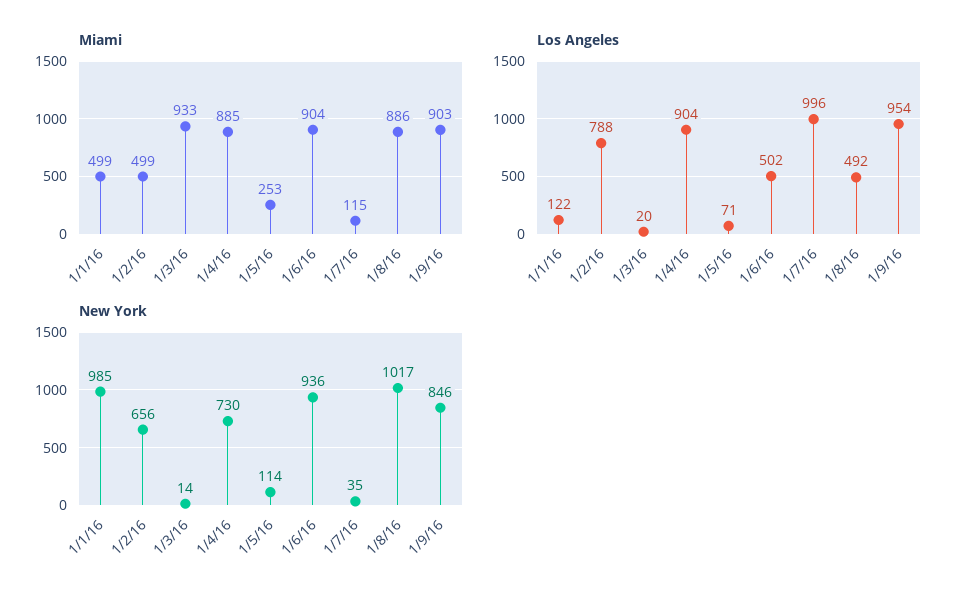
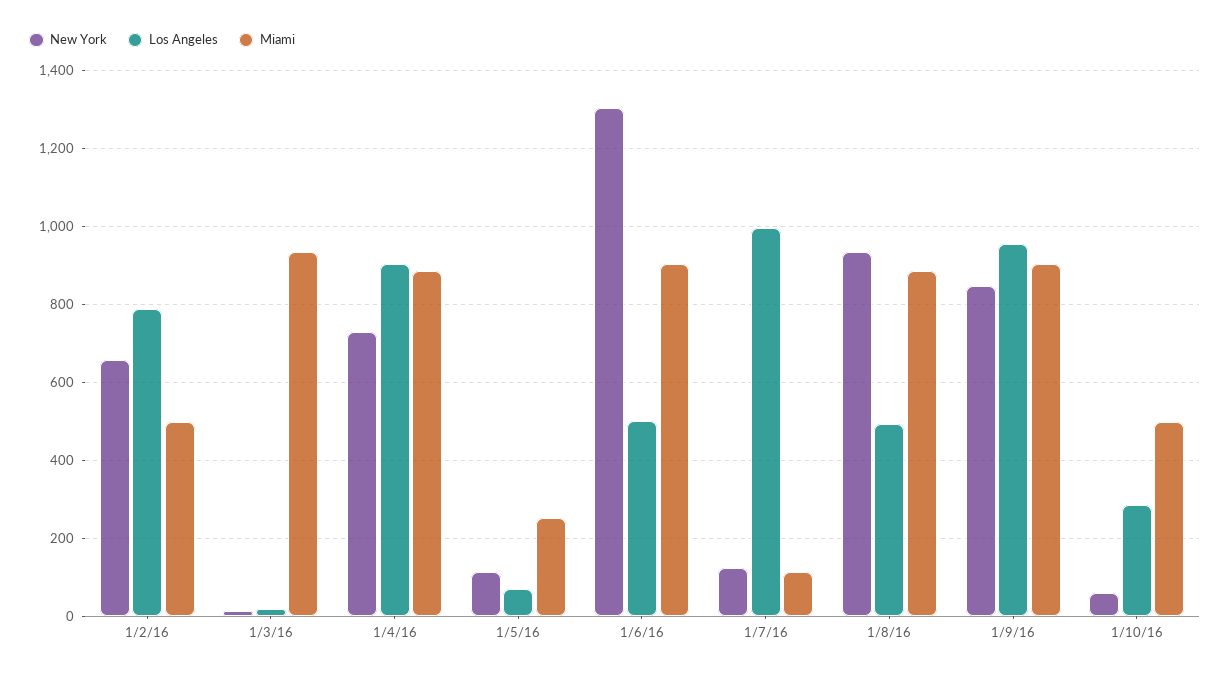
Miami, 1/1/16: 499 -> none
Los Angeles, 1/1/16: 122 -> none
New York, 1/1/16: 985 -> none
New York, 1/6/16: 936 -> 1300
New York, 1/7/16: 35 -> 120
New York, 1/8/16: 1017 -> 940
New York, 1/10/16: none -> 60
Los Angeles, 1/10/16: none -> 280
Miami, 1/10/16: none -> 500

